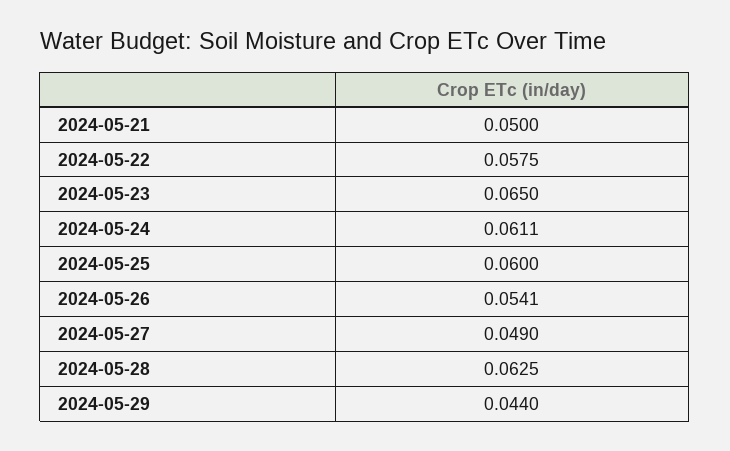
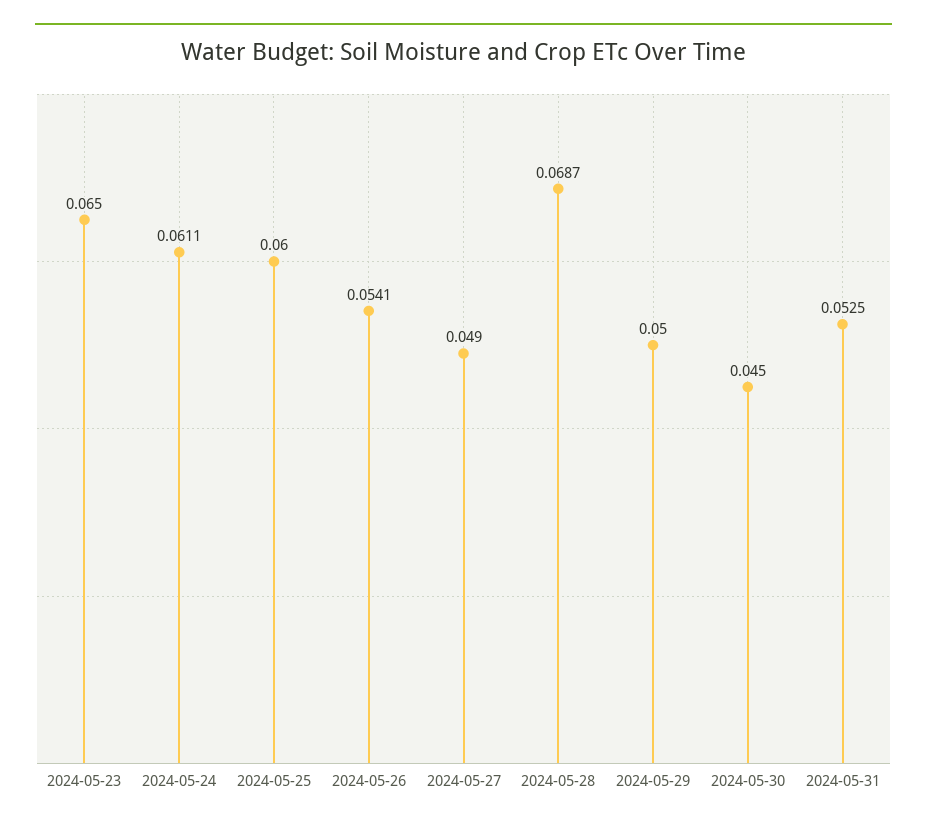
2024-05-21: 0.05 -> none
2024-05-22: 0.0575 -> none
2024-05-28: 0.0625 -> 0.0687
2024-05-29: 0.044 -> 0.05
2024-05-30: none -> 0.045
2024-05-31: none -> 0.0525

